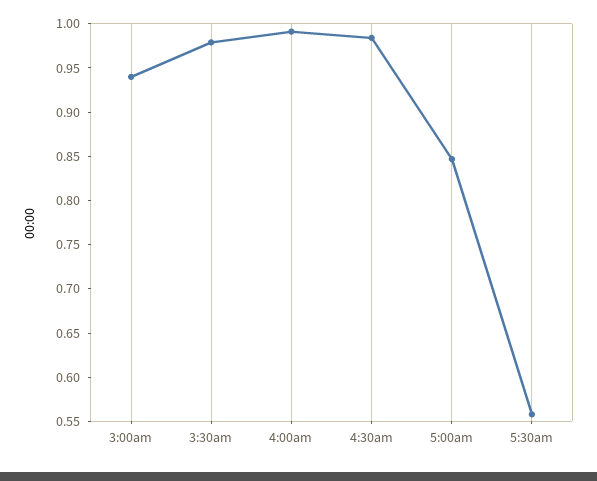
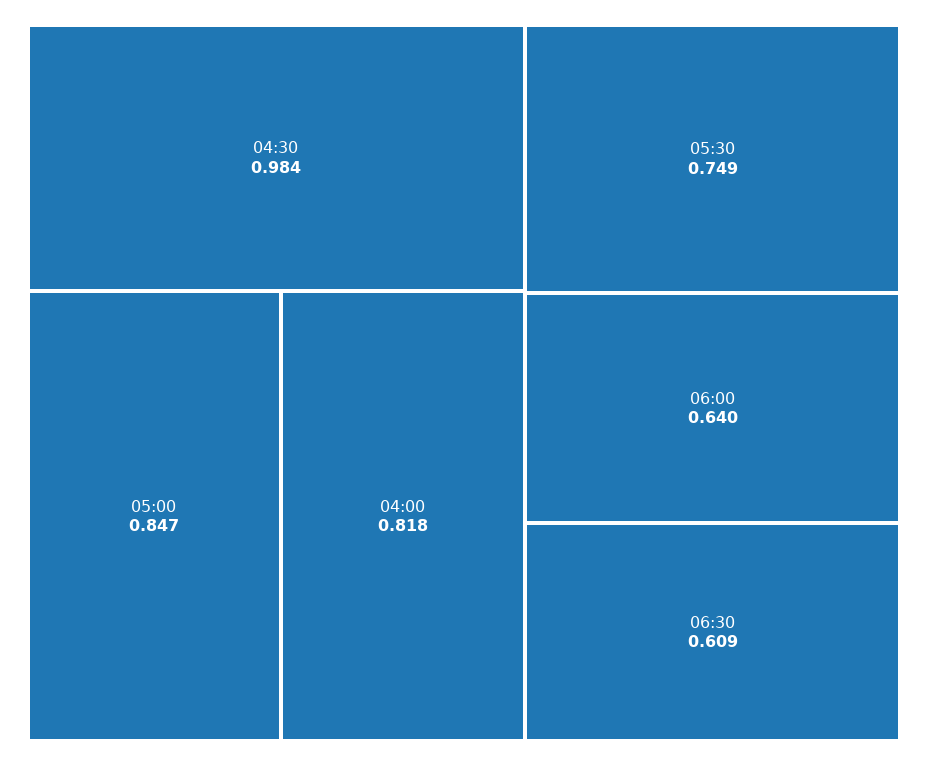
3:00am: 0.94 -> none
3:30am: 0.98 -> none
4:00am: 0.99 -> 0.818
5:30am: 0.56 -> 0.749
06:00: none -> 0.64
06:30: none -> 0.609

